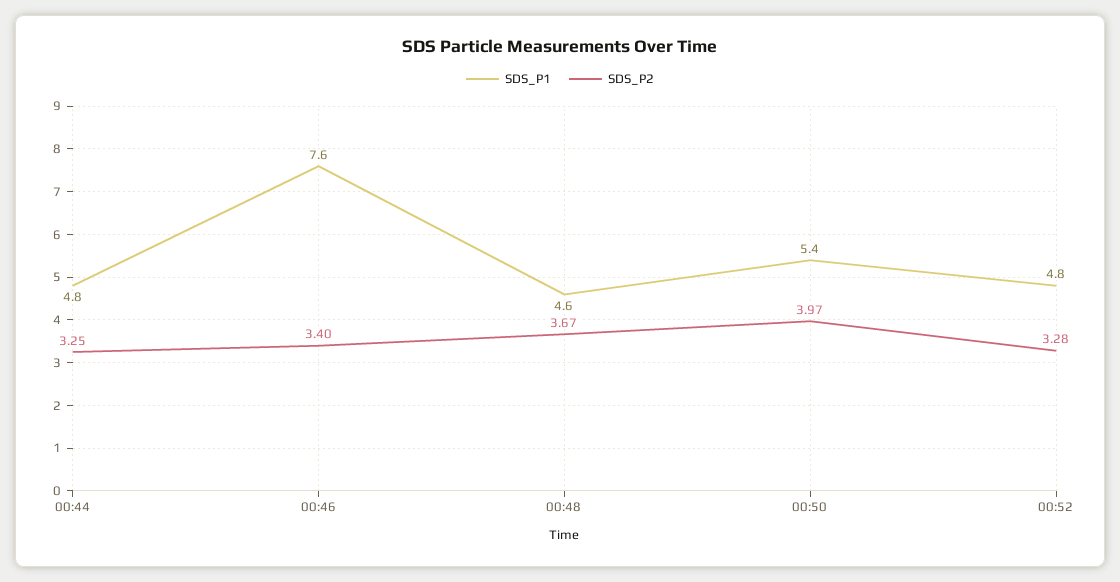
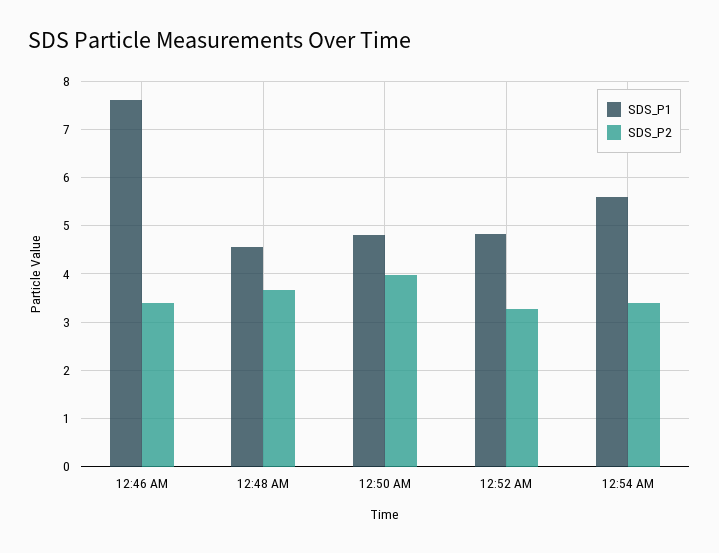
SDS_P1, 00:44: 4.8 -> none
SDS_P2, 00:44: 3.25 -> none
SDS_P1, 00:50: 5.4 -> 4.8
SDS_P1, 12:54 AM: none -> 5.6
SDS_P2, 12:54 AM: none -> 3.4

